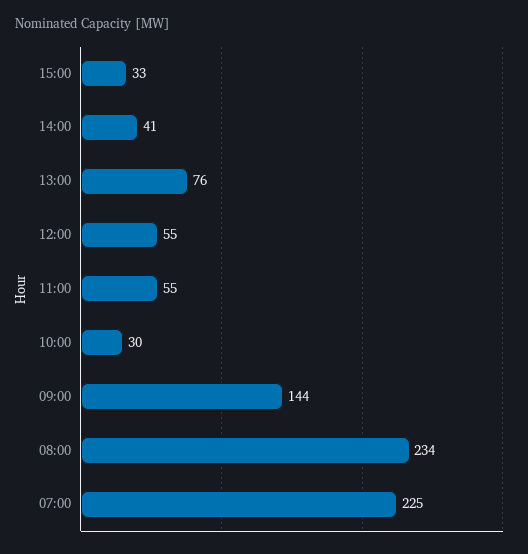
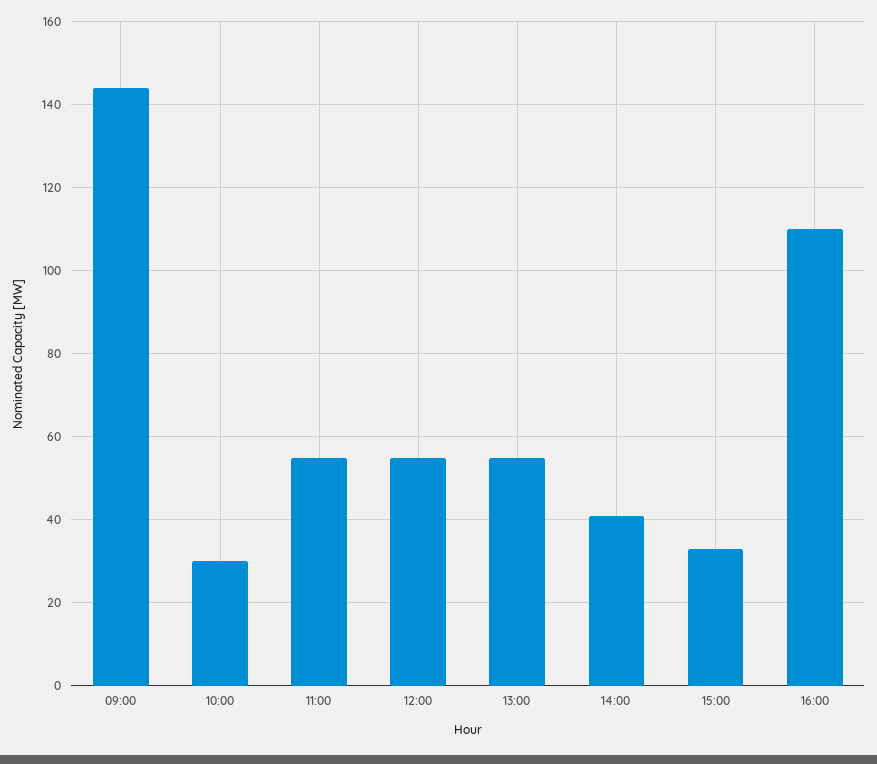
13:00: 76 -> 55
08:00: 234 -> none
07:00: 225 -> none
16:00: none -> 110

